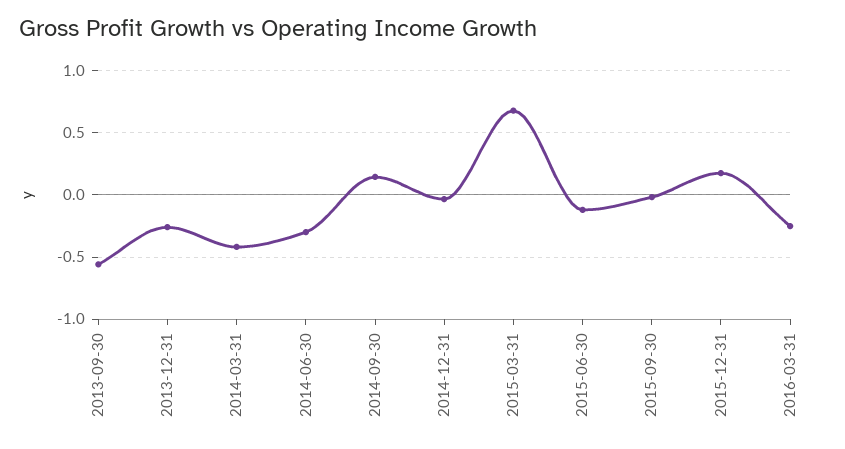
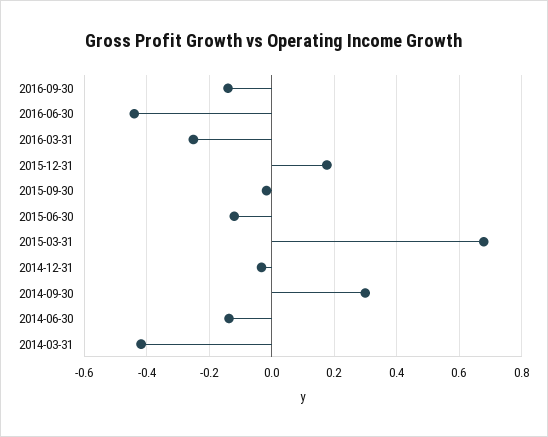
2013-09-30: -0.55 -> none
2013-12-31: -0.25 -> none
2014-06-30: -0.3 -> -0.14
2014-09-30: 0.15 -> 0.3
2016-09-30: none -> -0.14
2016-06-30: none -> -0.44

